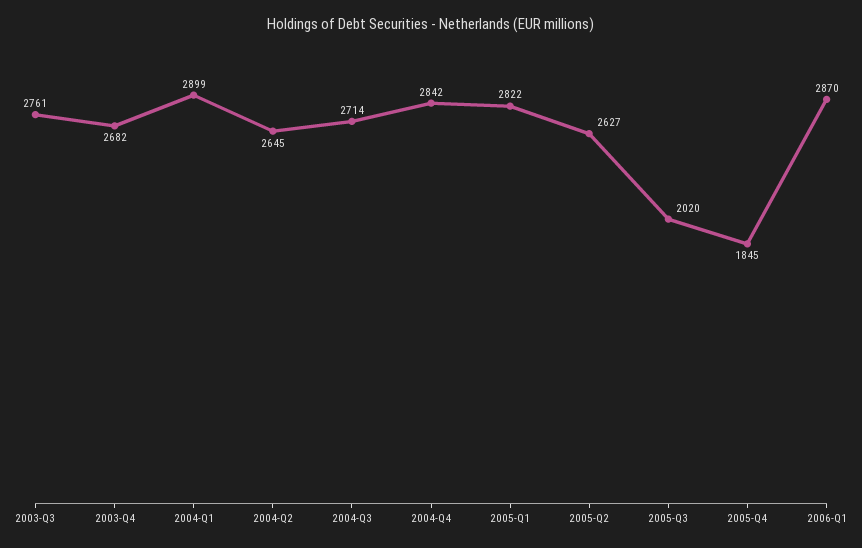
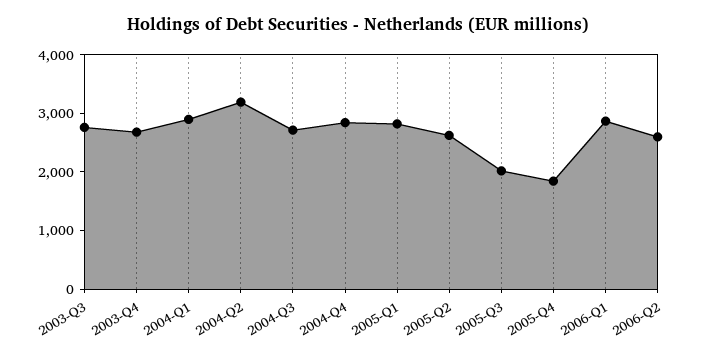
2004-Q2: 2645 -> 3200
2006-Q2: none -> 2600

